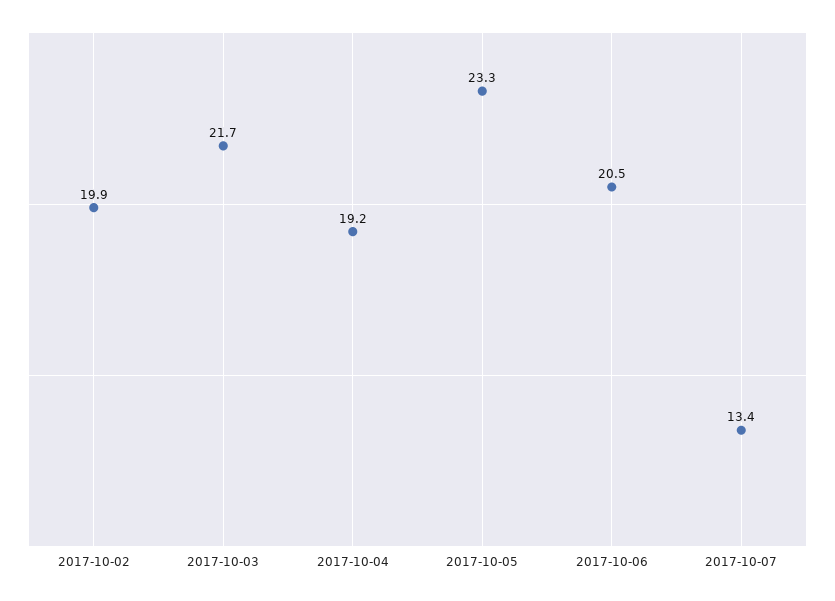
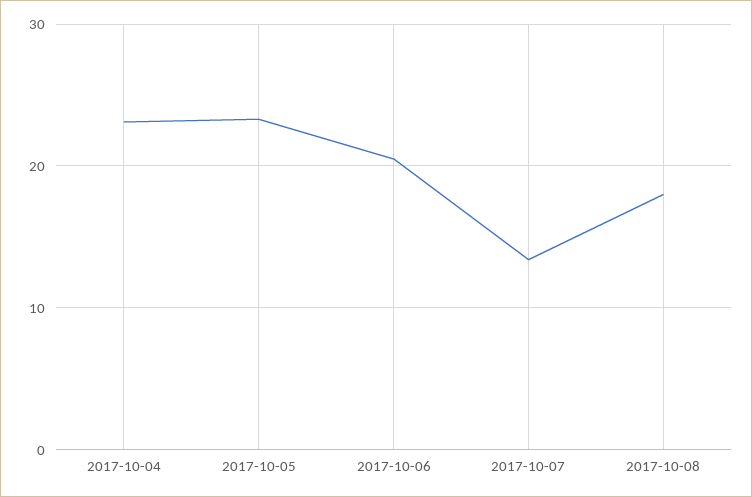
2017-10-02: 19.9 -> none
2017-10-03: 21.7 -> none
2017-10-04: 19.2 -> 23
2017-10-08: none -> 18

